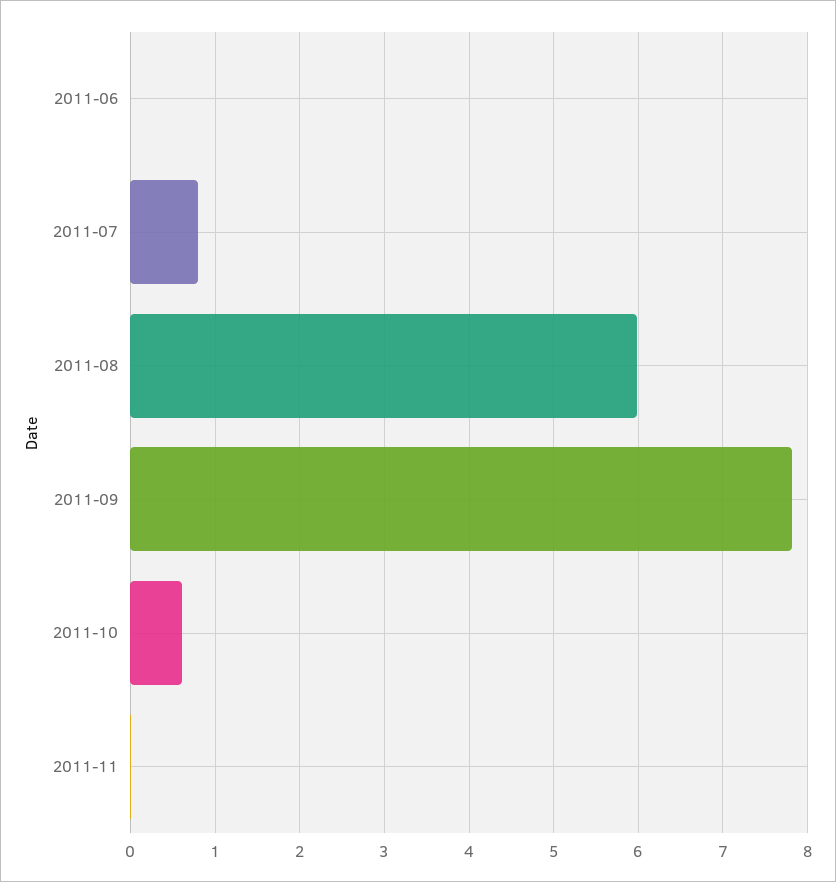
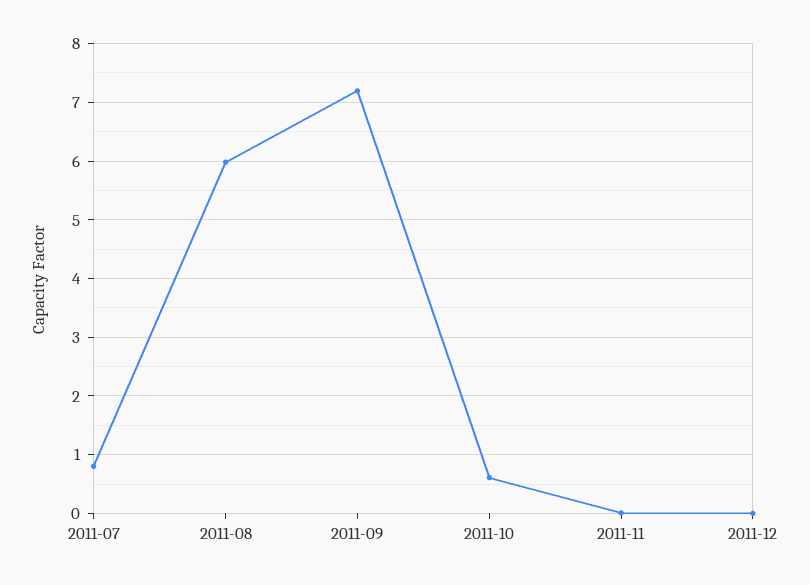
2011-06: 0 -> none
2011-09: 7.8 -> 7.2
2011-12: none -> 0

